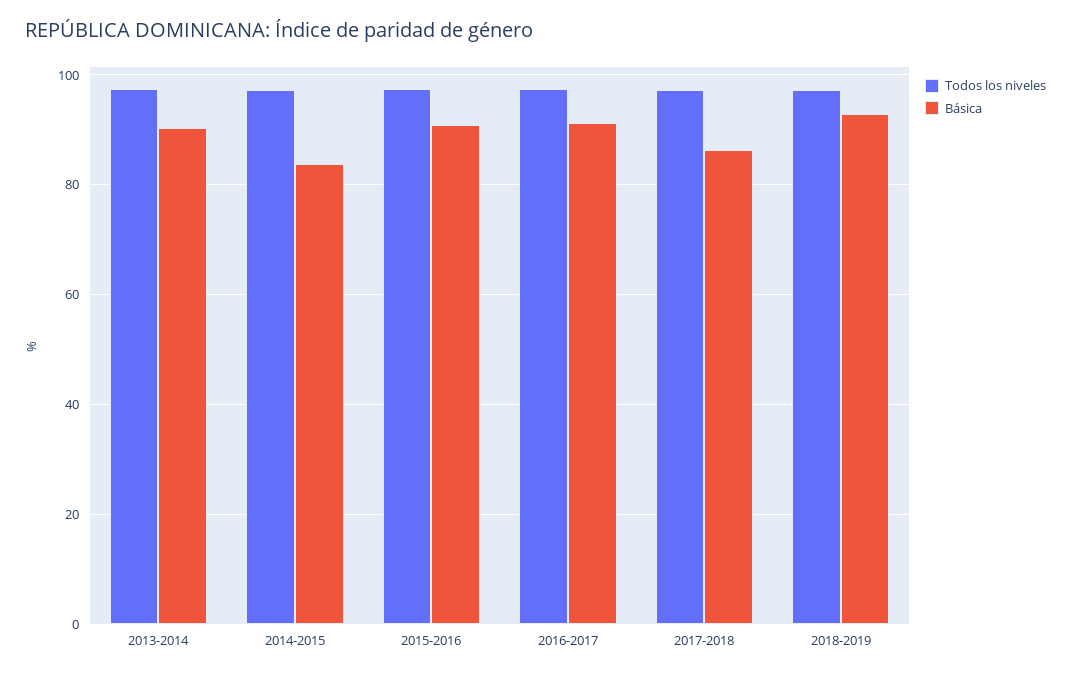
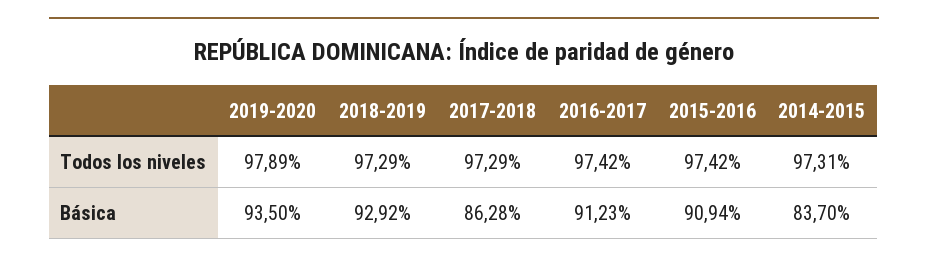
Todos los niveles, 2013-2014: 98 -> none
Básica, 2013-2014: 90 -> none
Todos los niveles, 2019-2020: none -> 97.89
Básica, 2019-2020: none -> 93.5

